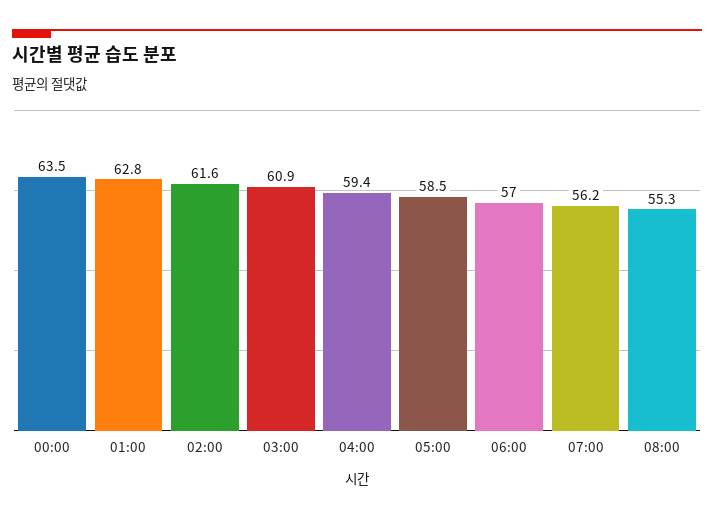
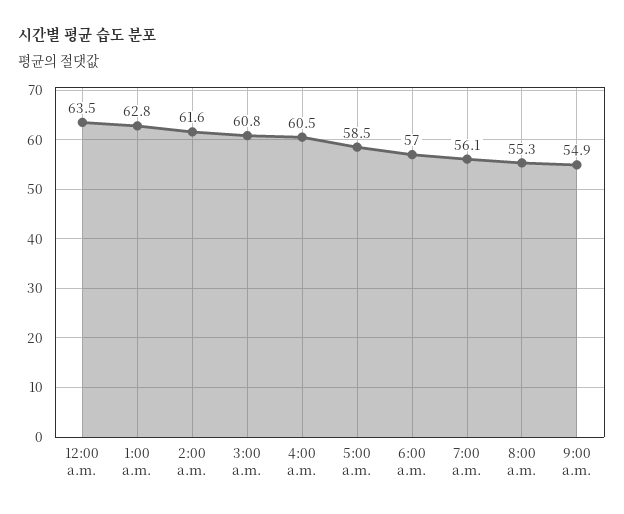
03:00: 60.9 -> 60.8
04:00: 59.4 -> 60.5
07:00: 56.2 -> 56.1
9:00 a.m.: none -> 54.9

